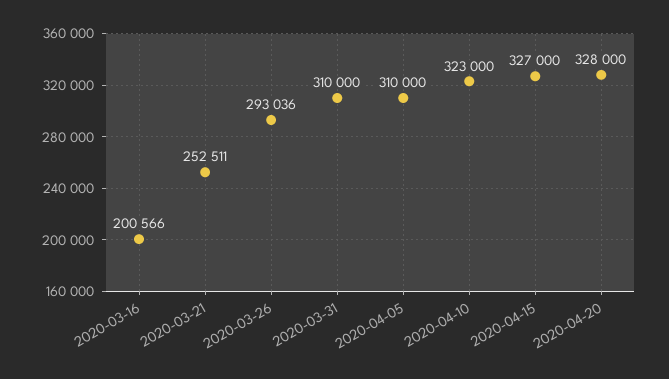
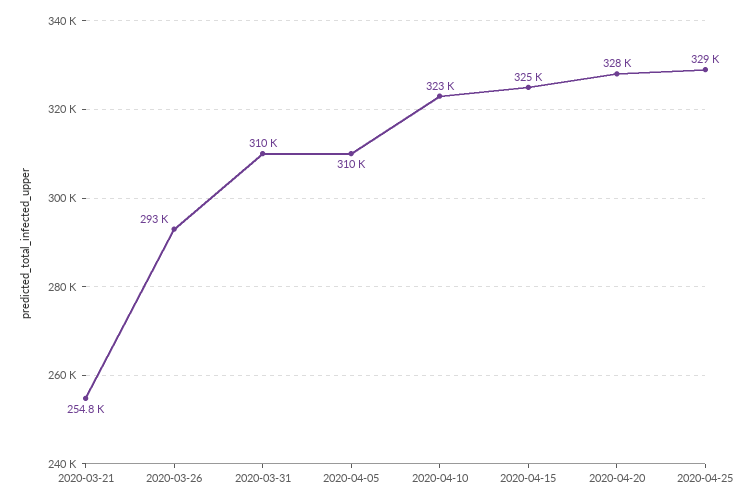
2020-03-16: 200566 -> none
2020-03-21: 252511 -> 254800
2020-04-15: 327000 -> 325000
2020-04-25: none -> 329000

